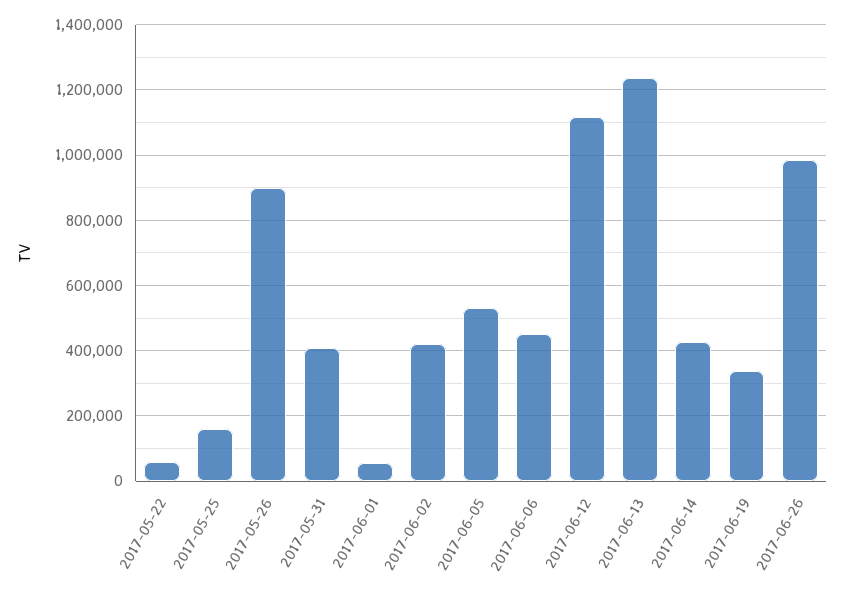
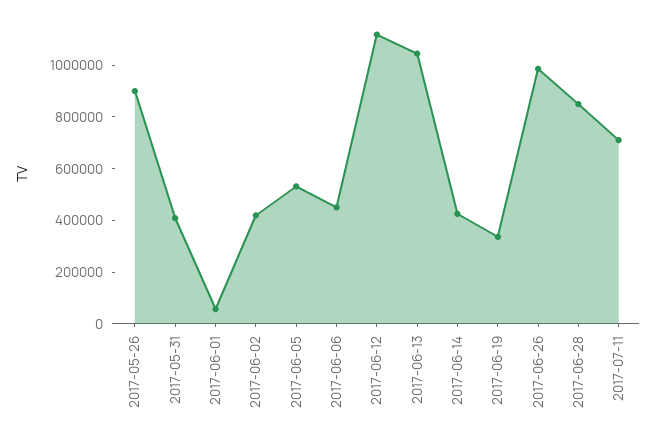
2017-05-22: 60000 -> none
2017-05-25: 160000 -> none
2017-06-13: 1240000 -> 1050000
2017-06-28: none -> 850000
2017-07-11: none -> 700000

